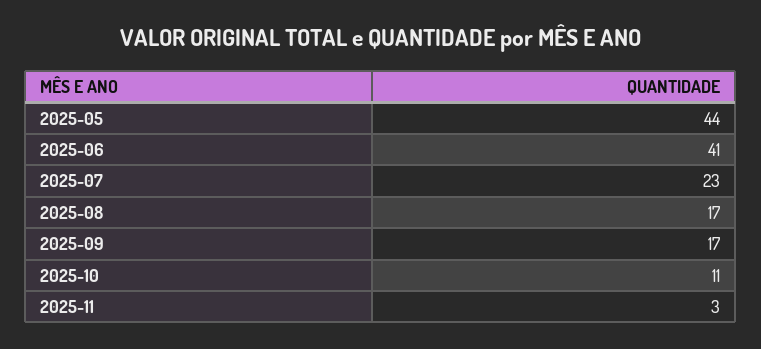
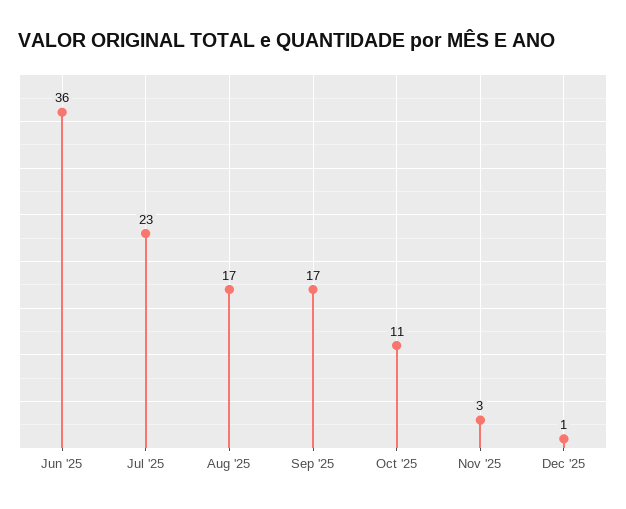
2025-05: 44 -> none
2025-06: 41 -> 36
Dec '25: none -> 1

